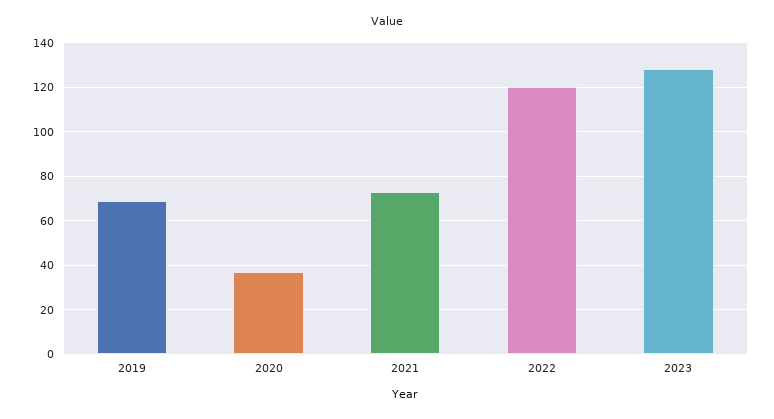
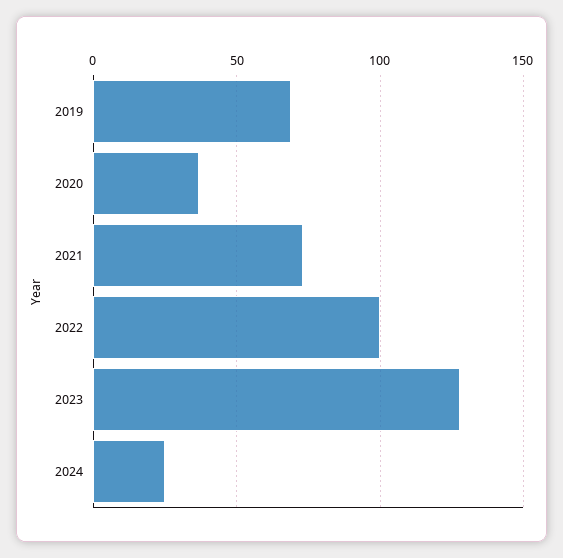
2022: 120 -> 100
2024: none -> 25

